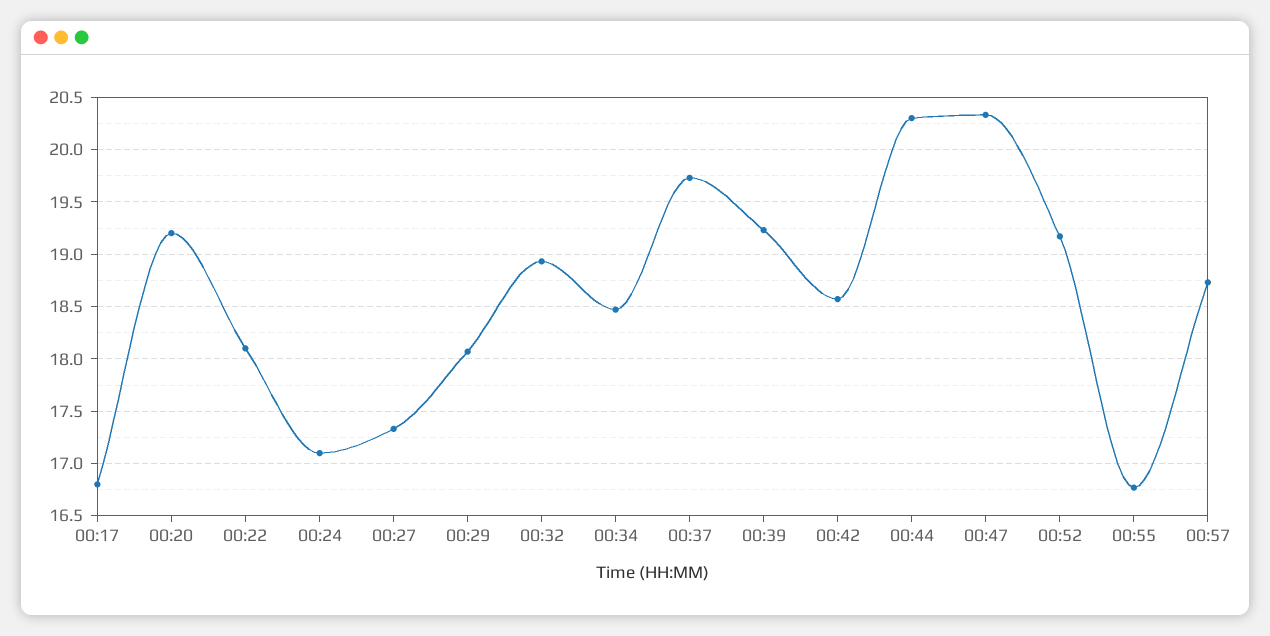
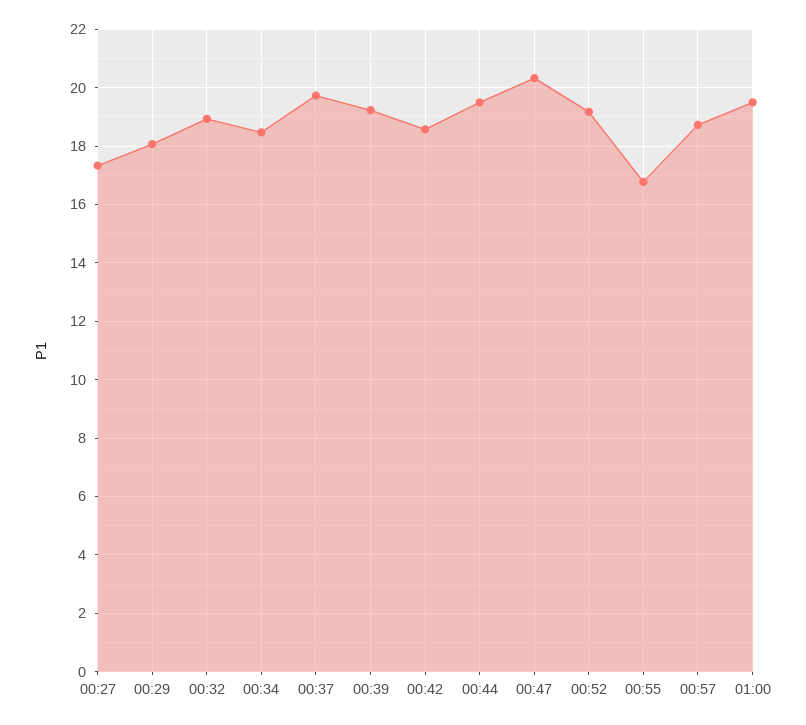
00:17: 16.8 -> none
00:20: 19.2 -> none
00:22: 18.1 -> none
00:24: 17.1 -> none
00:44: 20.3 -> 19.5
01:00: none -> 19.5

